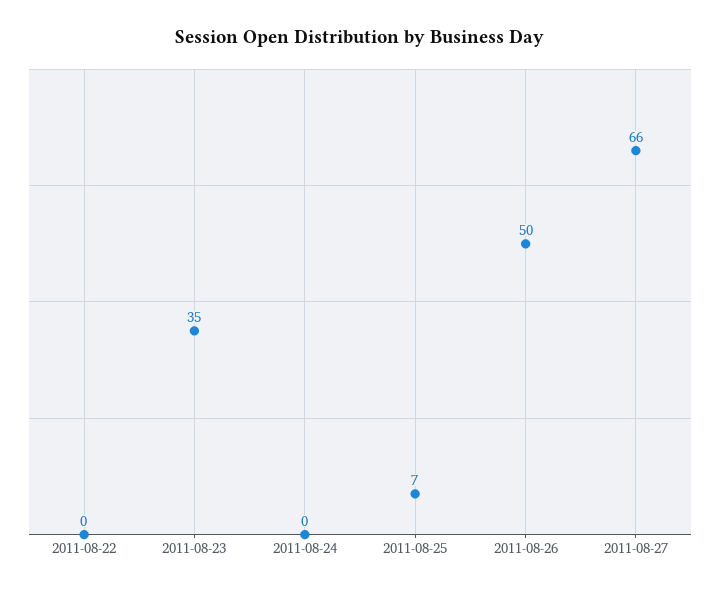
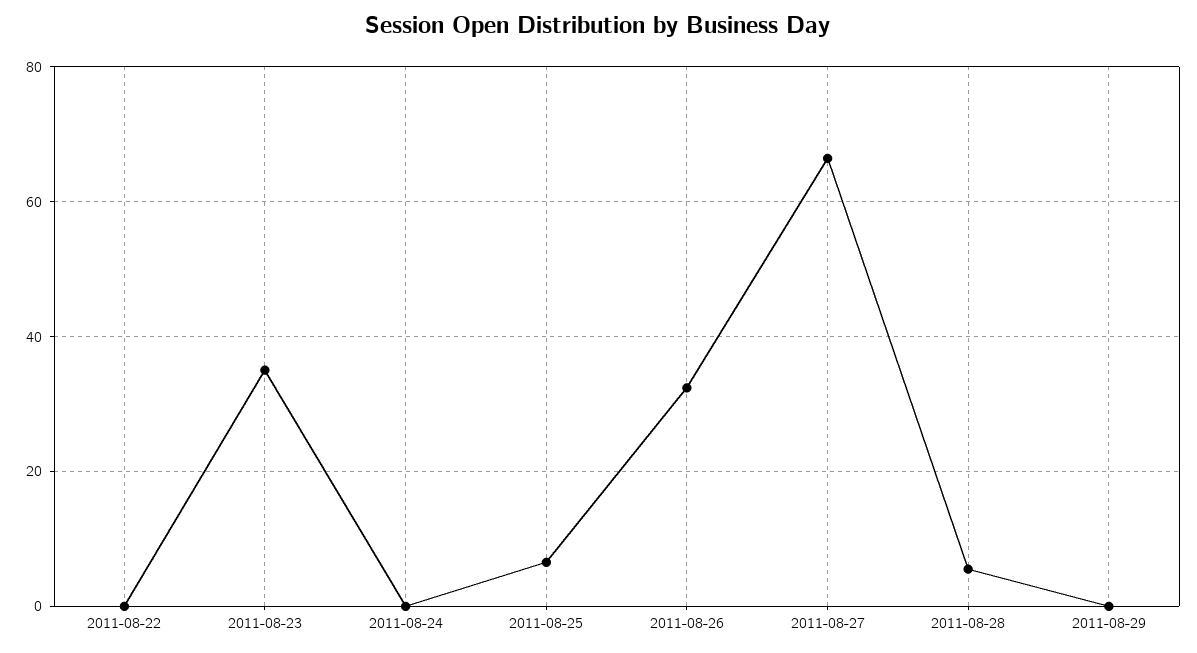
2011-08-26: 50 -> 32
2011-08-28: none -> 6
2011-08-29: none -> 0

